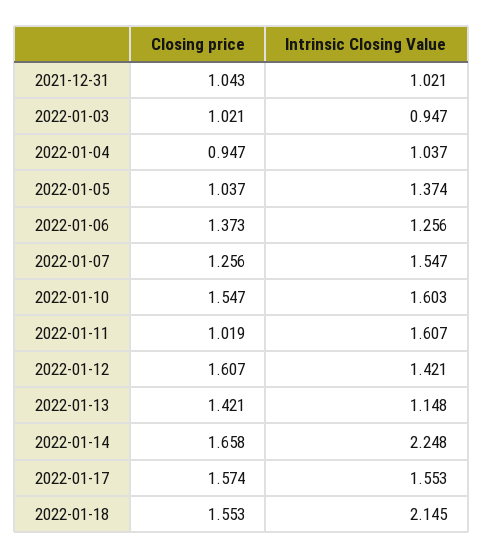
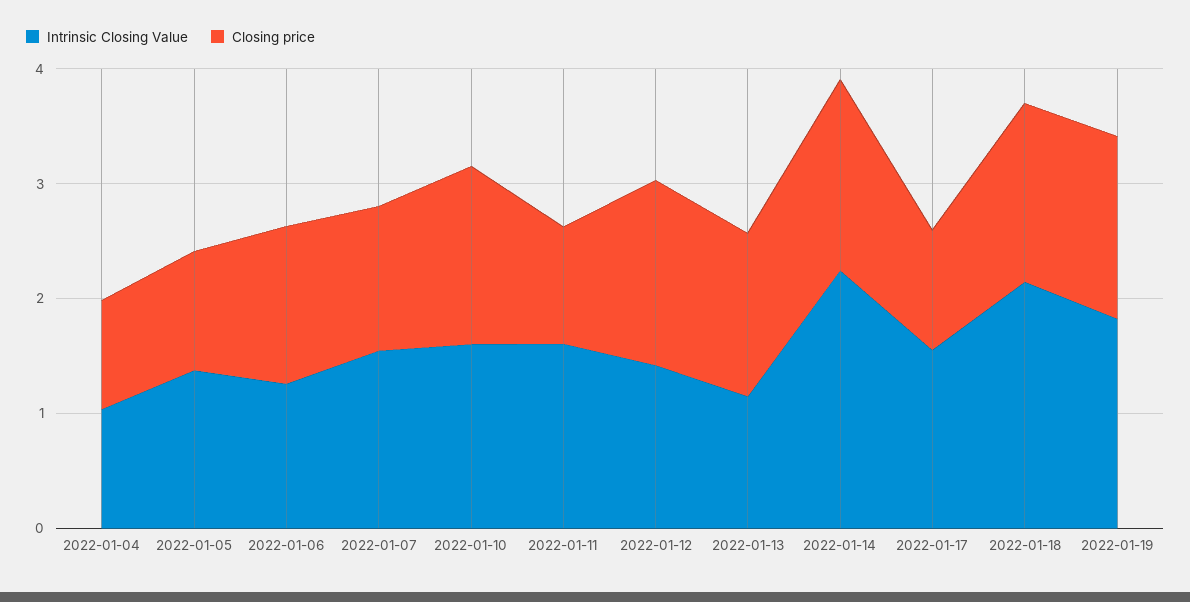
Closing price, 2021-12-31: 1.043 -> none
Intrinsic Closing Value, 2021-12-31: 1.021 -> none
Closing price, 2022-01-03: 1.021 -> none
Intrinsic Closing Value, 2022-01-03: 0.947 -> none
Closing price, 2022-01-17: 1.574 -> 1
Intrinsic Closing Value, 2022-01-19: none -> 1.8
Closing price, 2022-01-19: none -> 1.6

